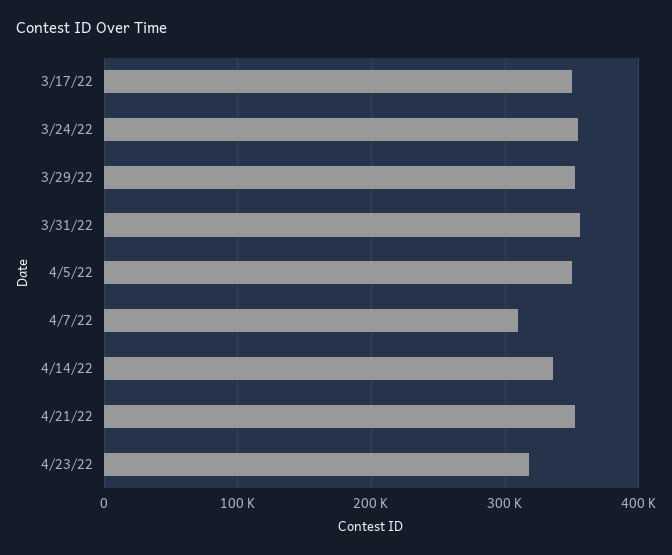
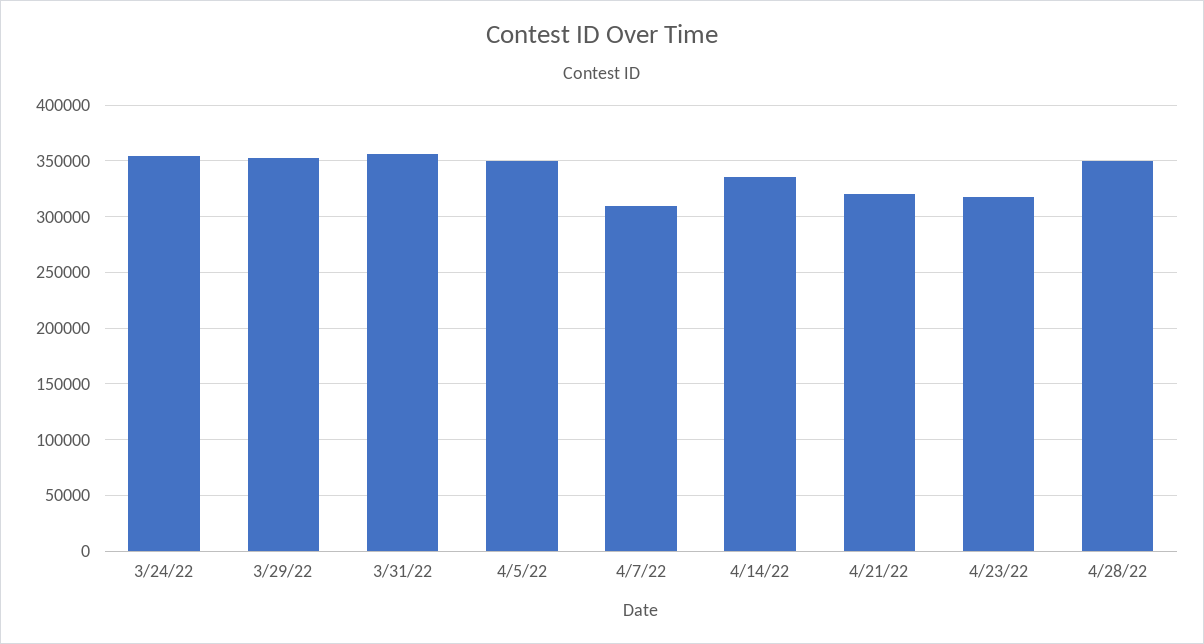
3/17/22: 350000 -> none
4/21/22: 350000 -> 320000
4/28/22: none -> 350000

